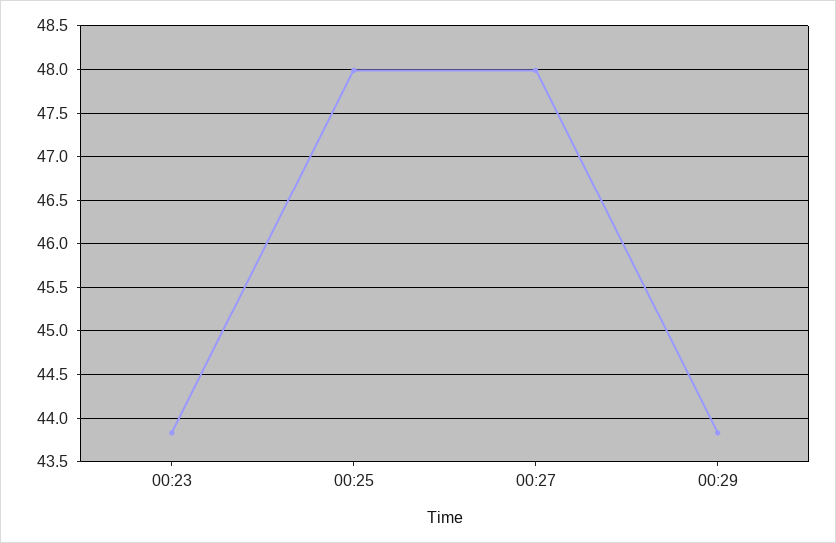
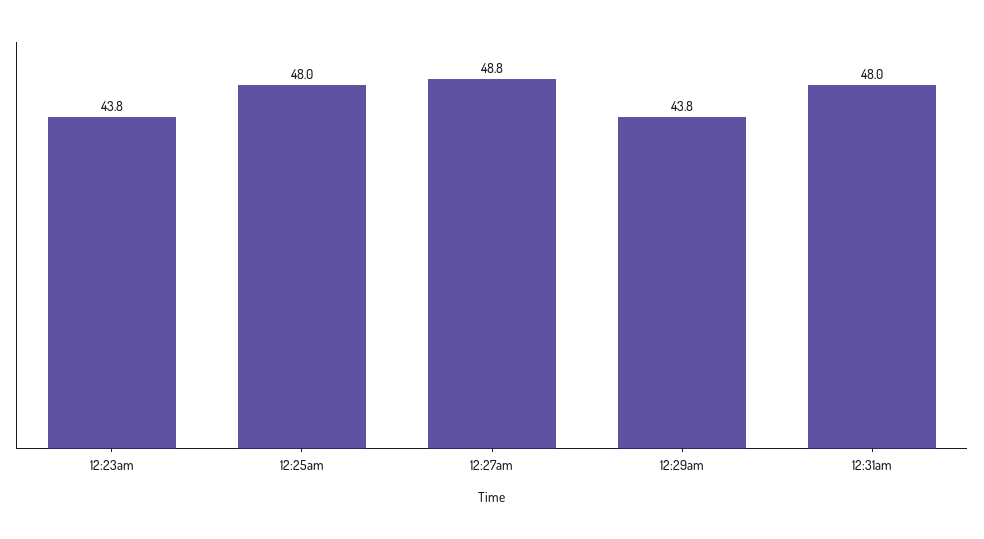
00:27: 48 -> 48.8
12:31am: none -> 48

